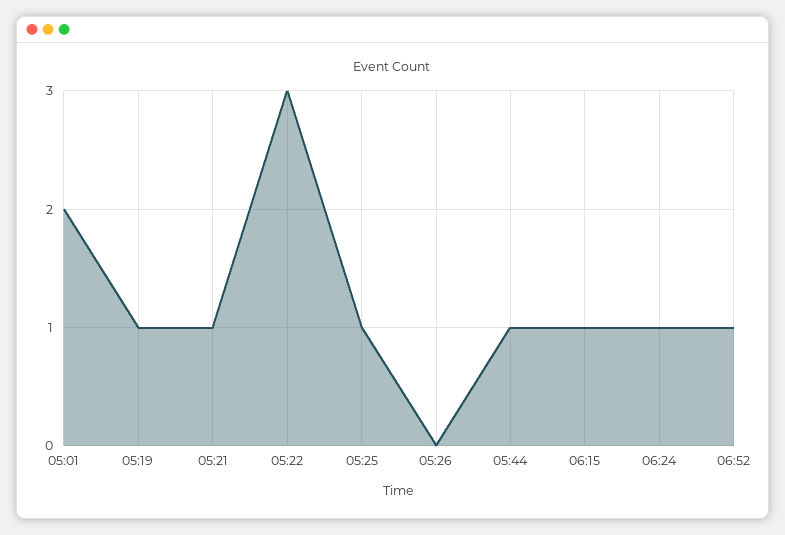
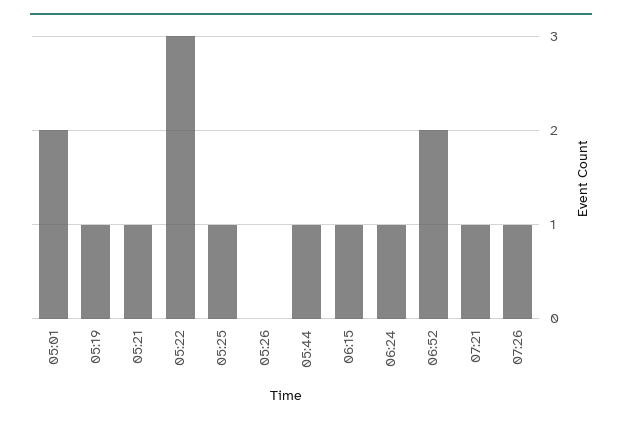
06:52: 1 -> 2
07:21: none -> 1
07:26: none -> 1

